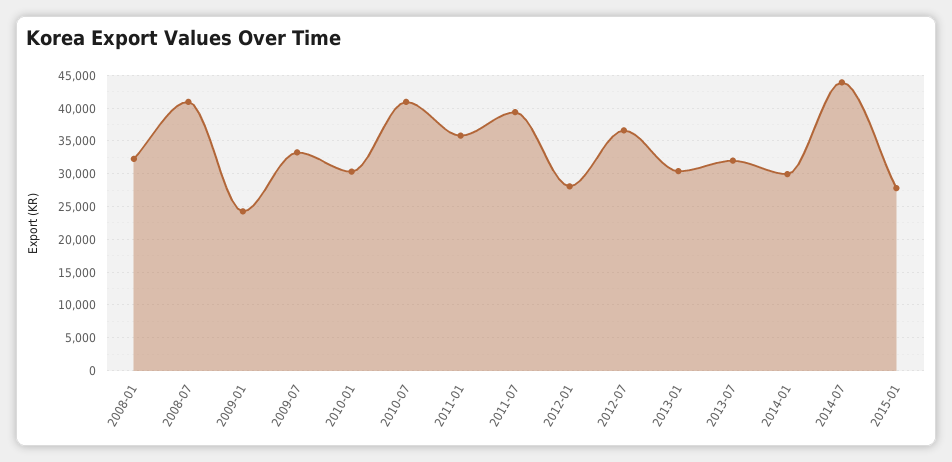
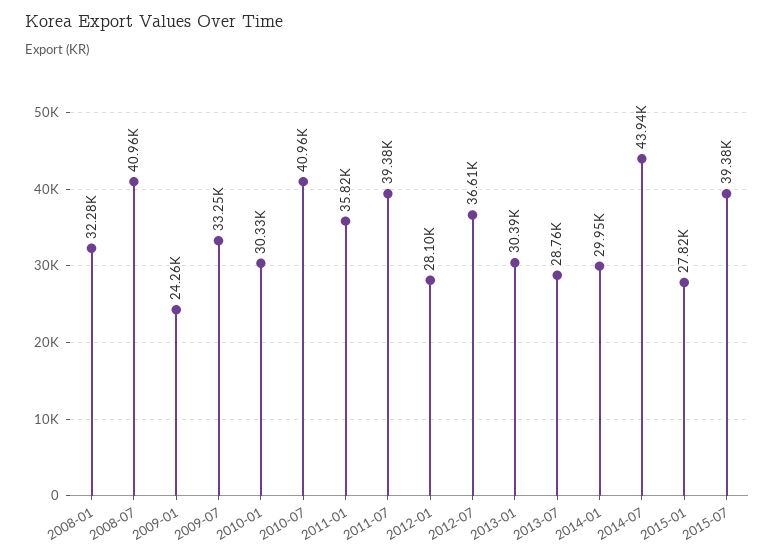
2013-07: 32000 -> 28760
2015-07: none -> 39380

